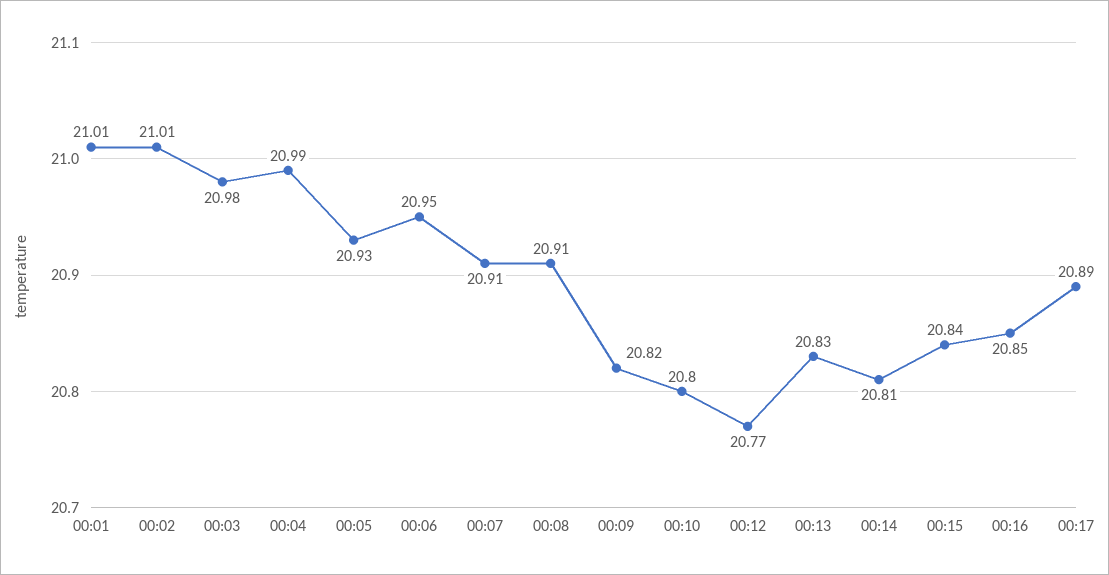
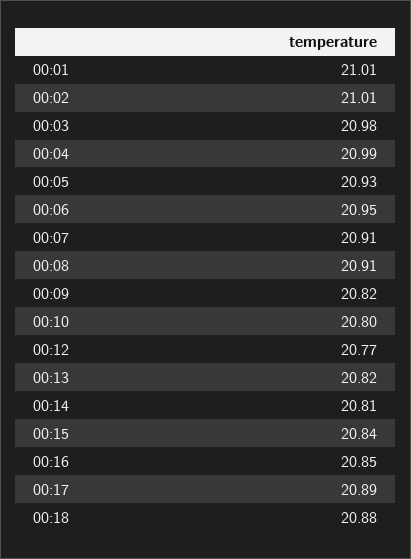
00:13: 20.83 -> 20.82
00:18: none -> 20.88

